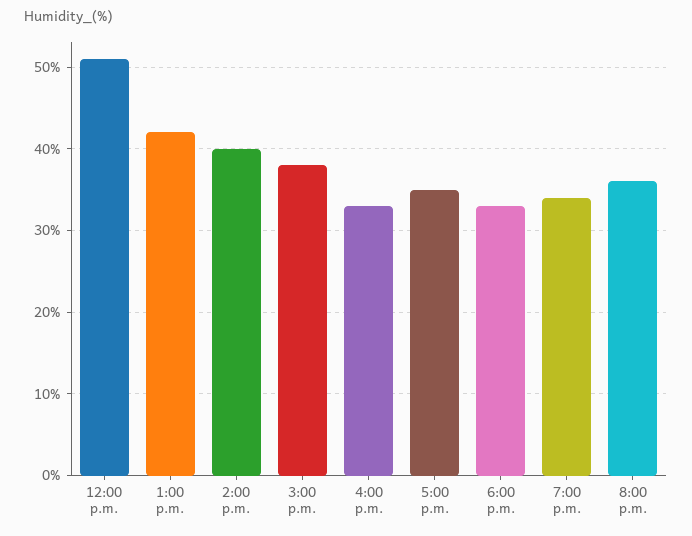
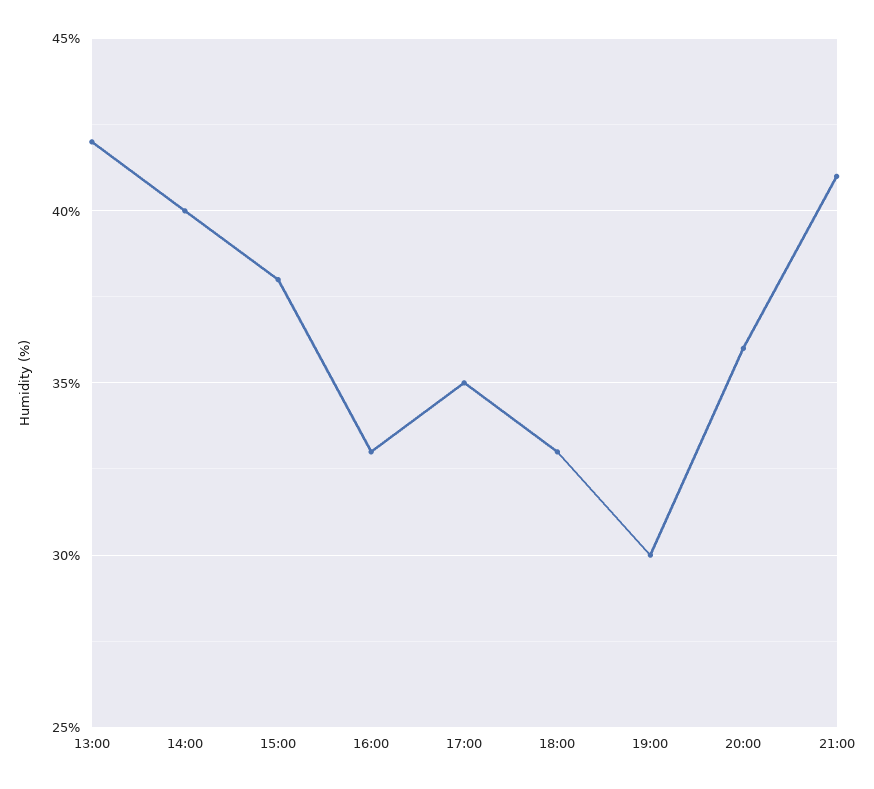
12:00 p.m.: 51 -> none
7:00 p.m.: 34 -> 30
21:00: none -> 41

